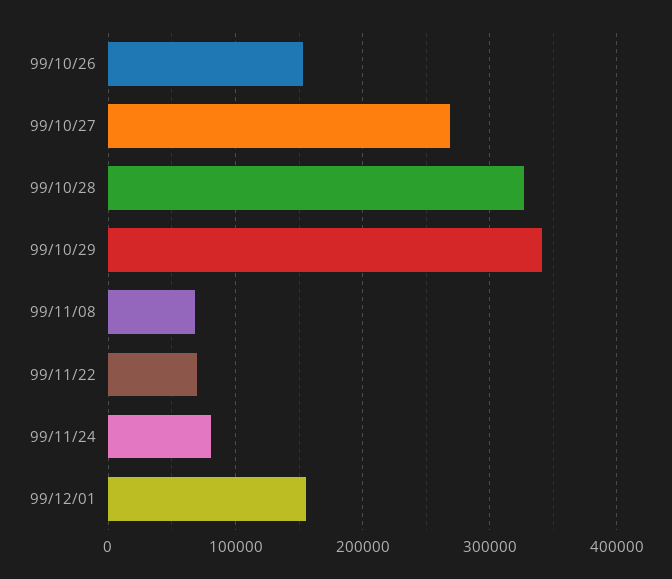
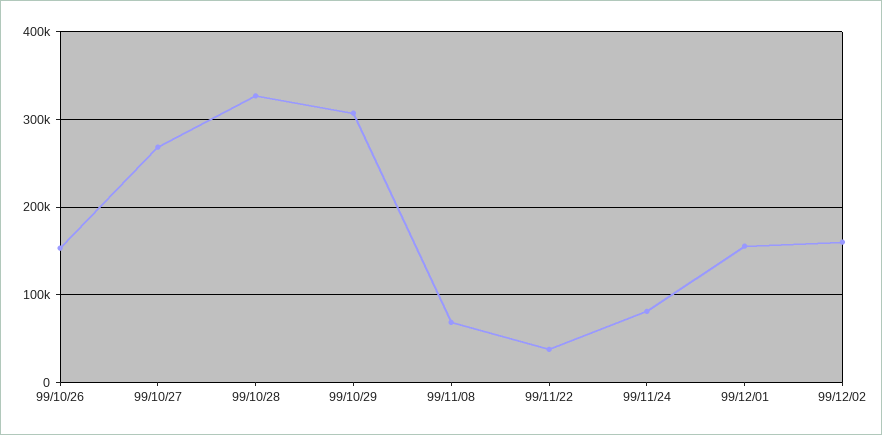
99/10/29: 340000 -> 310000
99/11/22: 70000 -> 40000
99/12/02: none -> 160000

